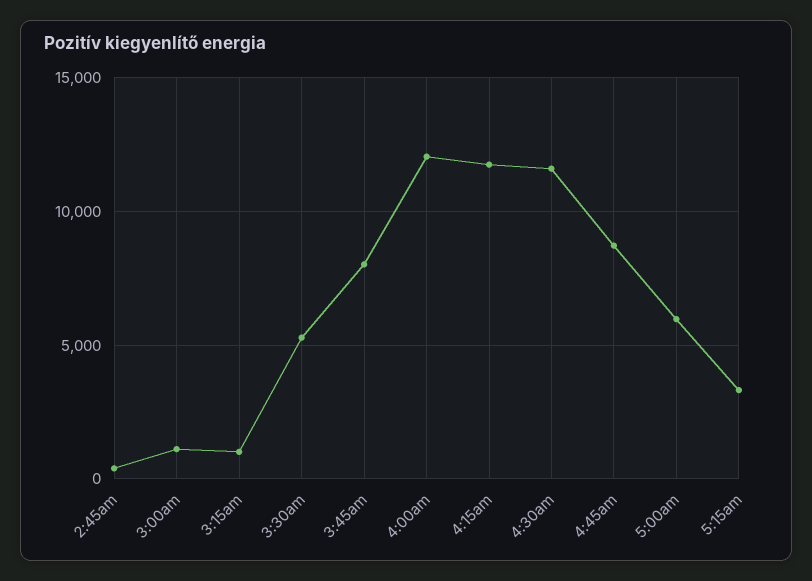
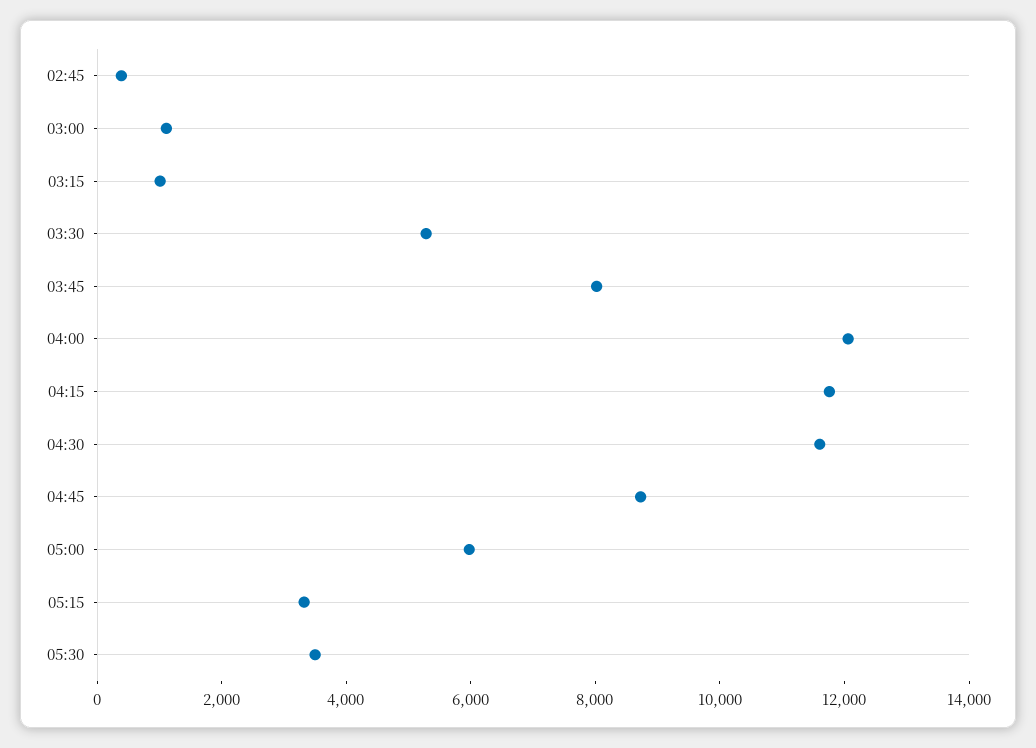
05:30: none -> 3500

